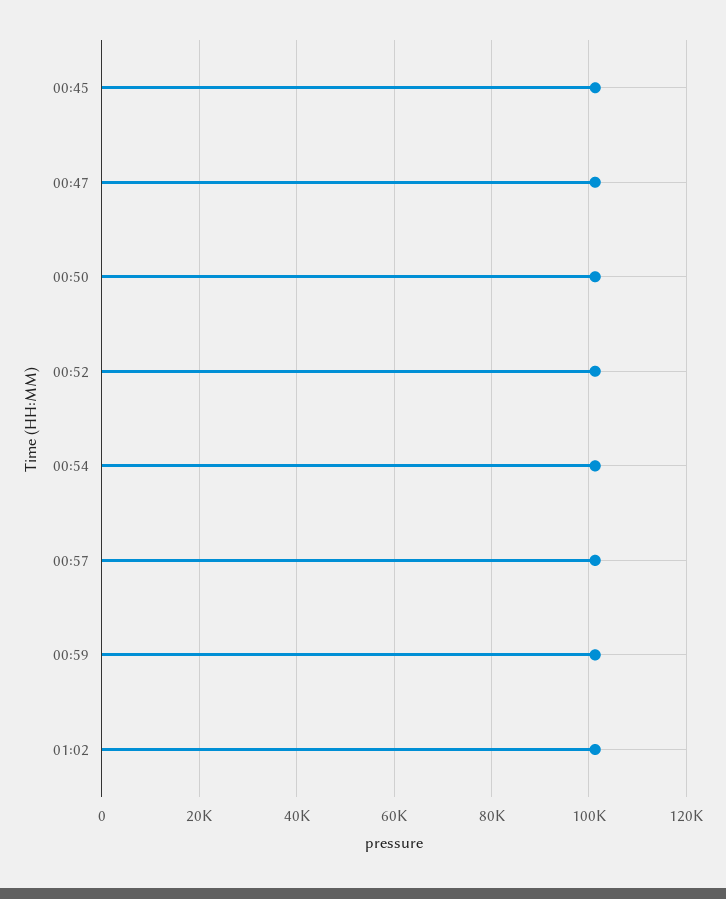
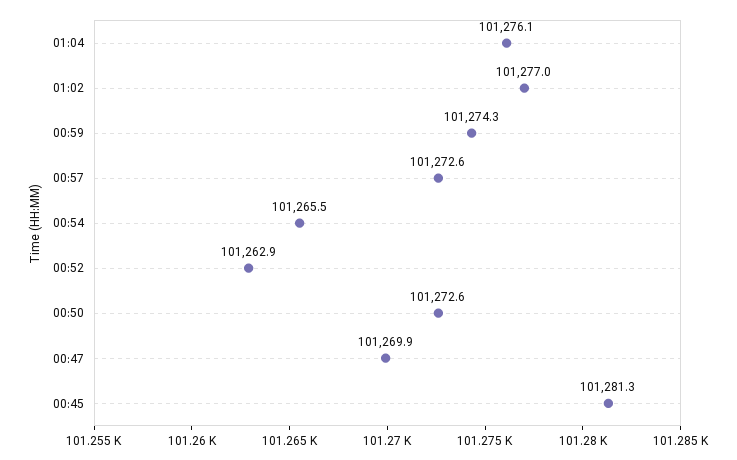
01:04: none -> 101276.1

